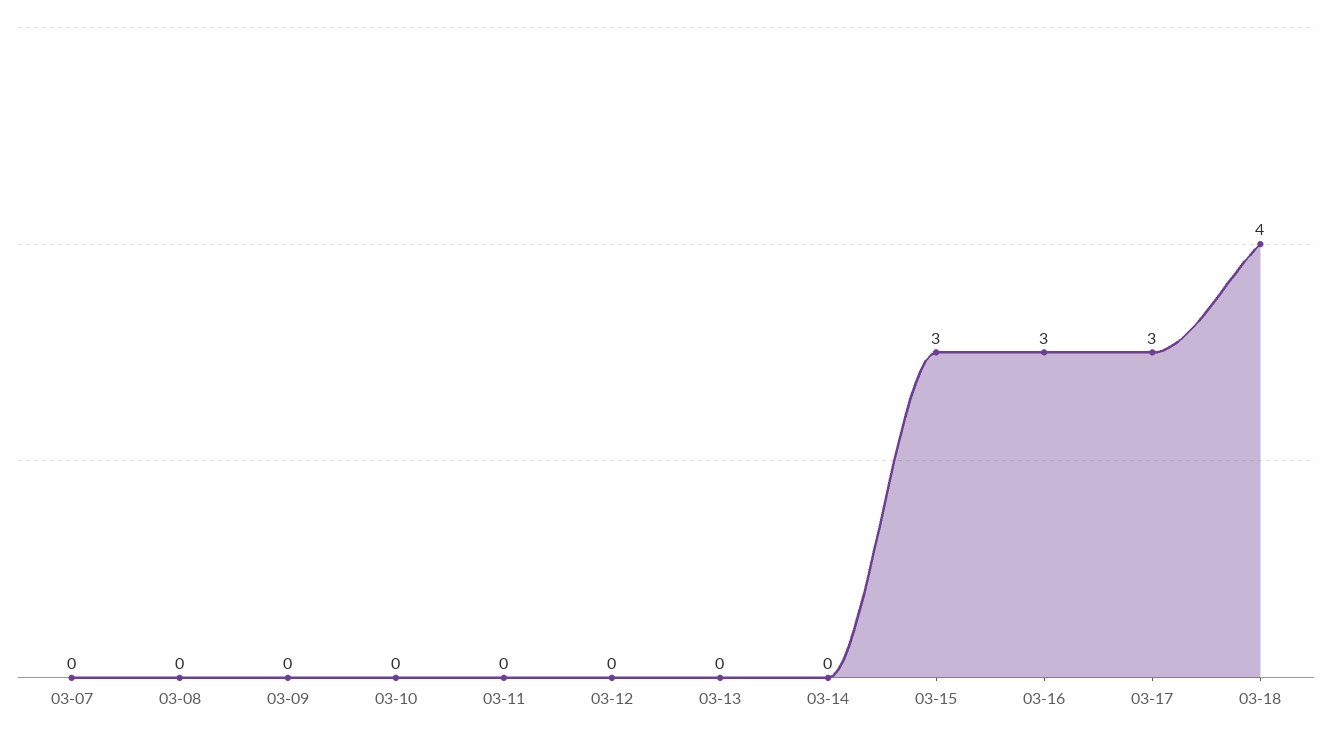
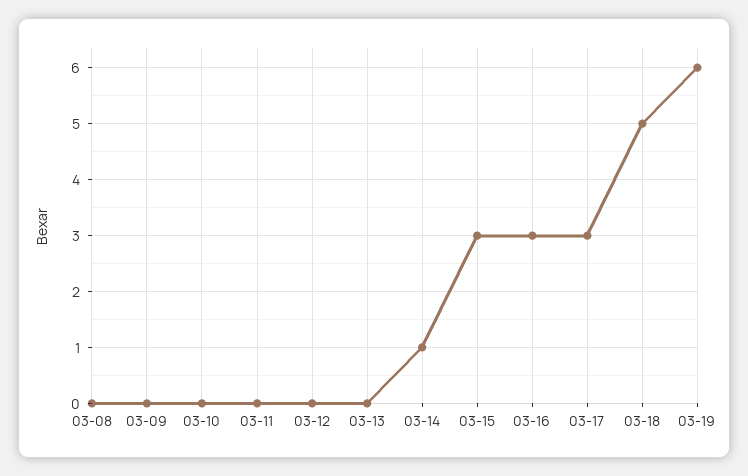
03-07: 0 -> none
03-14: 0 -> 1
03-18: 4 -> 5
03-19: none -> 6

